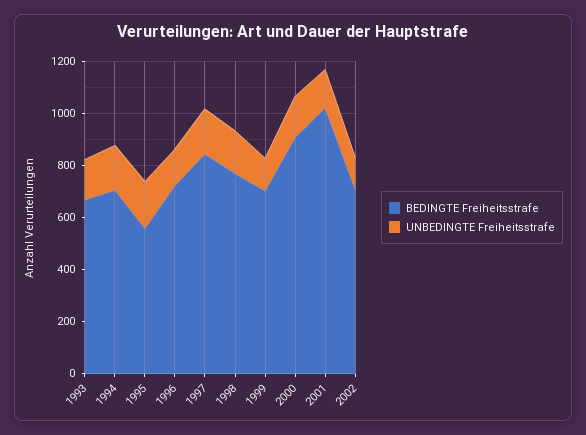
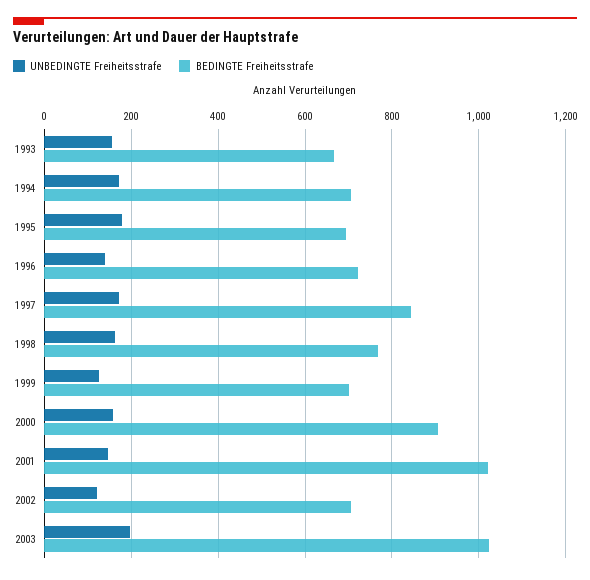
BEDINGTE Freiheitsstrafe, 1995: 550 -> 700
UNBEDINGTE Freiheitsstrafe, 2003: none -> 200
BEDINGTE Freiheitsstrafe, 2003: none -> 1020

